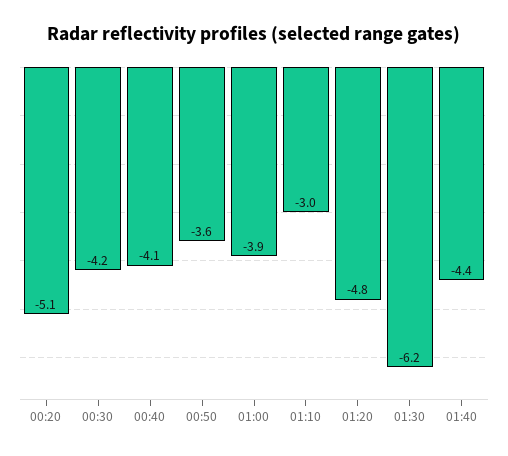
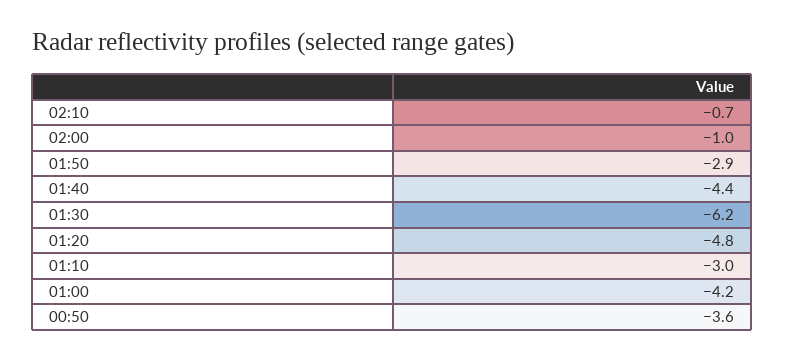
00:20: -5.1 -> none
00:30: -4.2 -> none
00:40: -4.1 -> none
01:00: -3.9 -> -4.2
02:10: none -> -0.7
02:00: none -> -1
01:50: none -> -2.9

